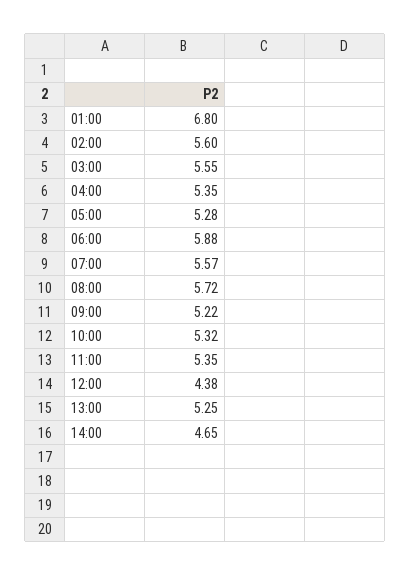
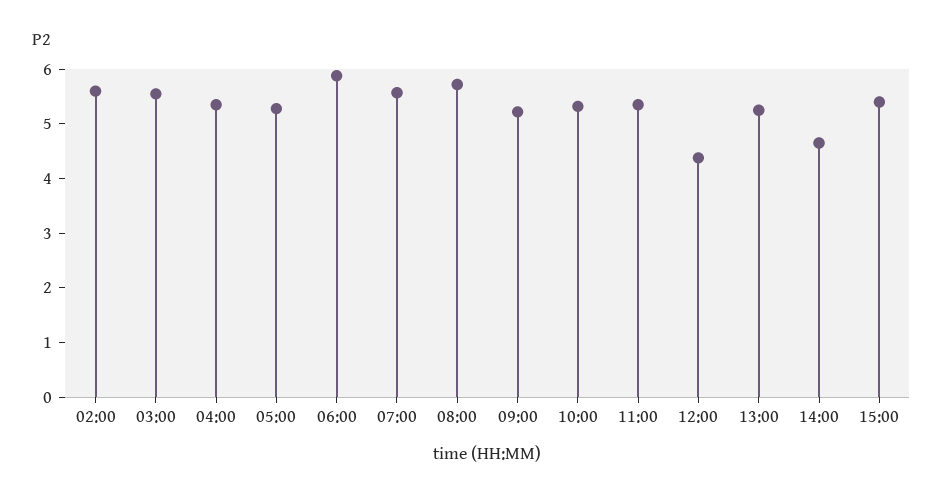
01:00: 6.8 -> none
15:00: none -> 5.4

